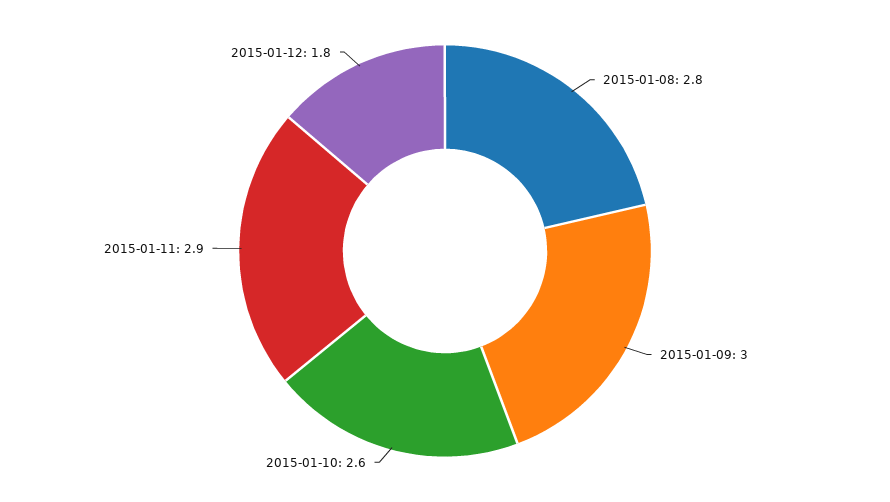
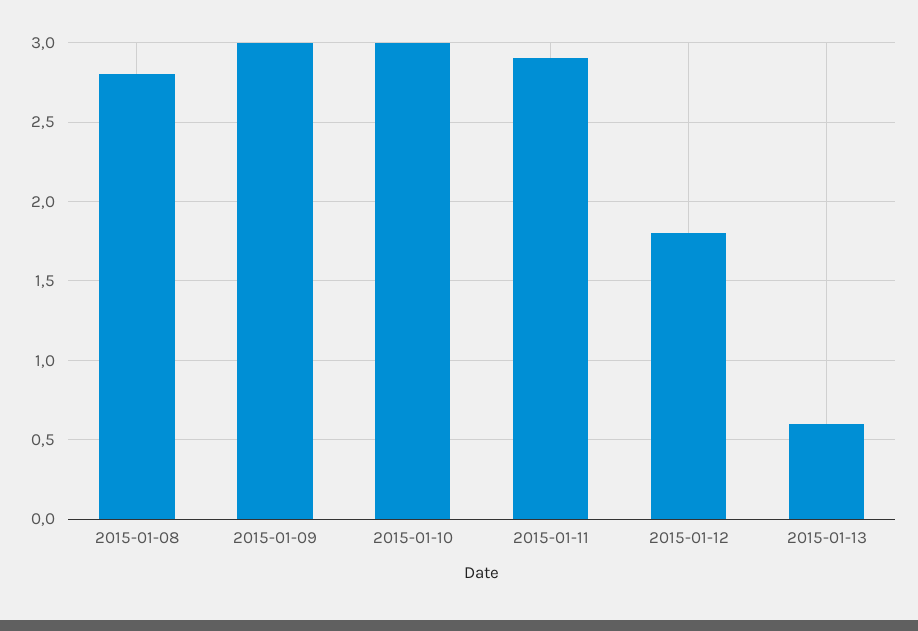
2015-01-10: 2.6 -> 3
2015-01-13: none -> 0.6

